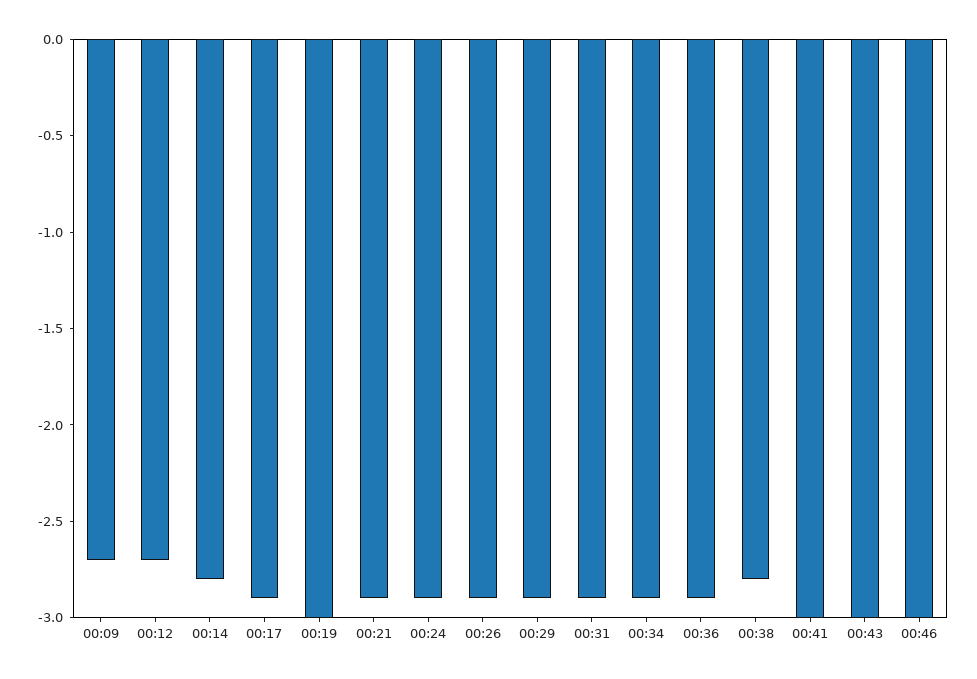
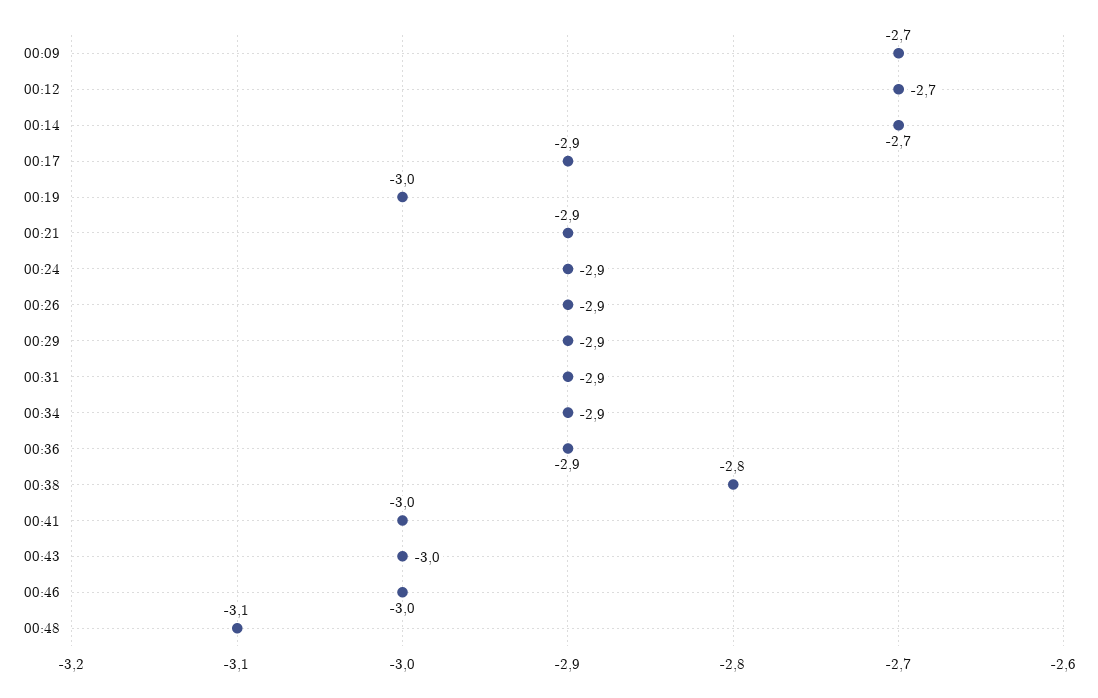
00:14: -2.8 -> -2.7
00:48: none -> -3.1

